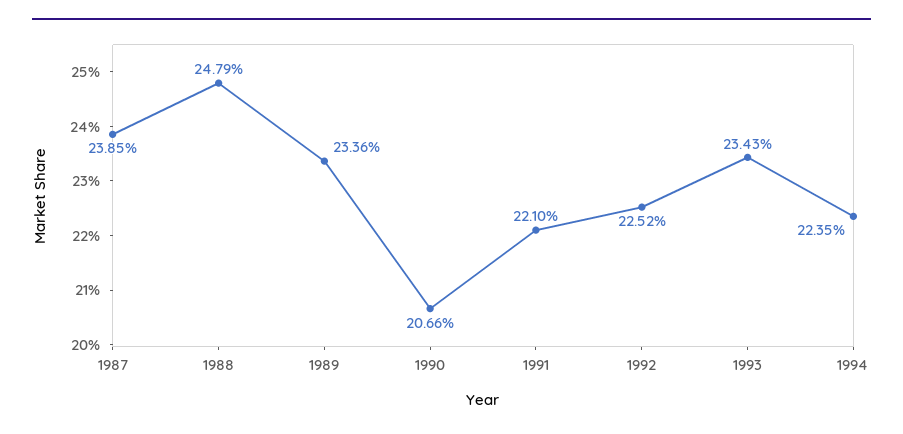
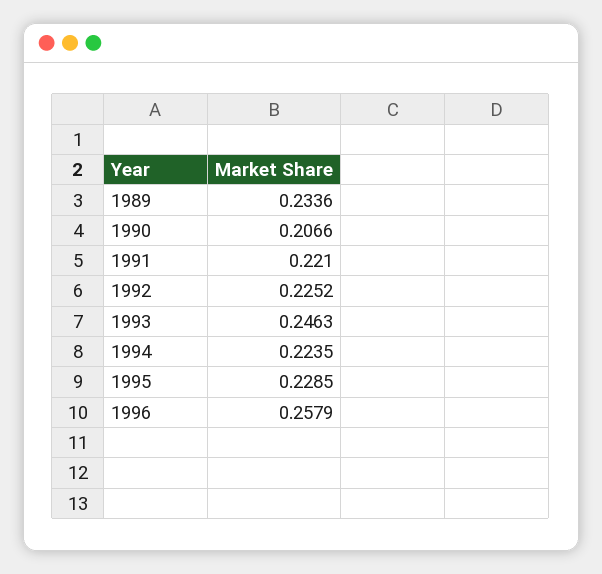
1987: 0.2385 -> none
1988: 0.2479 -> none
1993: 0.2343 -> 0.2463
1995: none -> 0.2285
1996: none -> 0.2579

